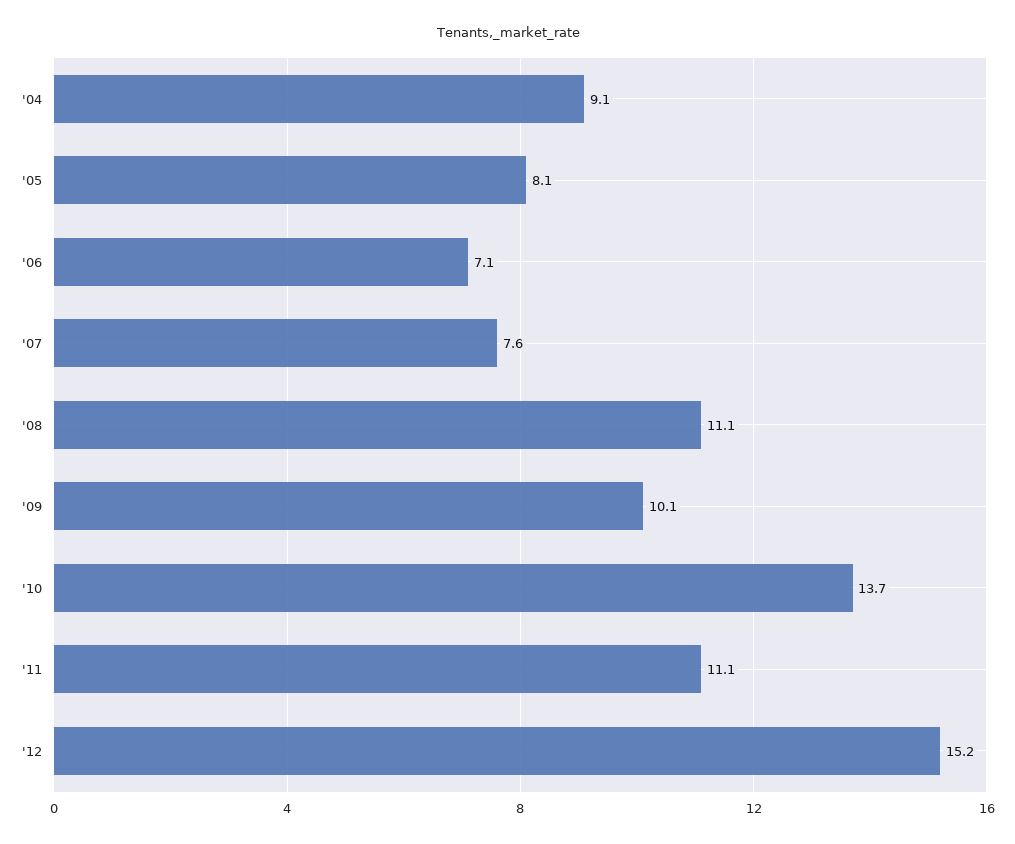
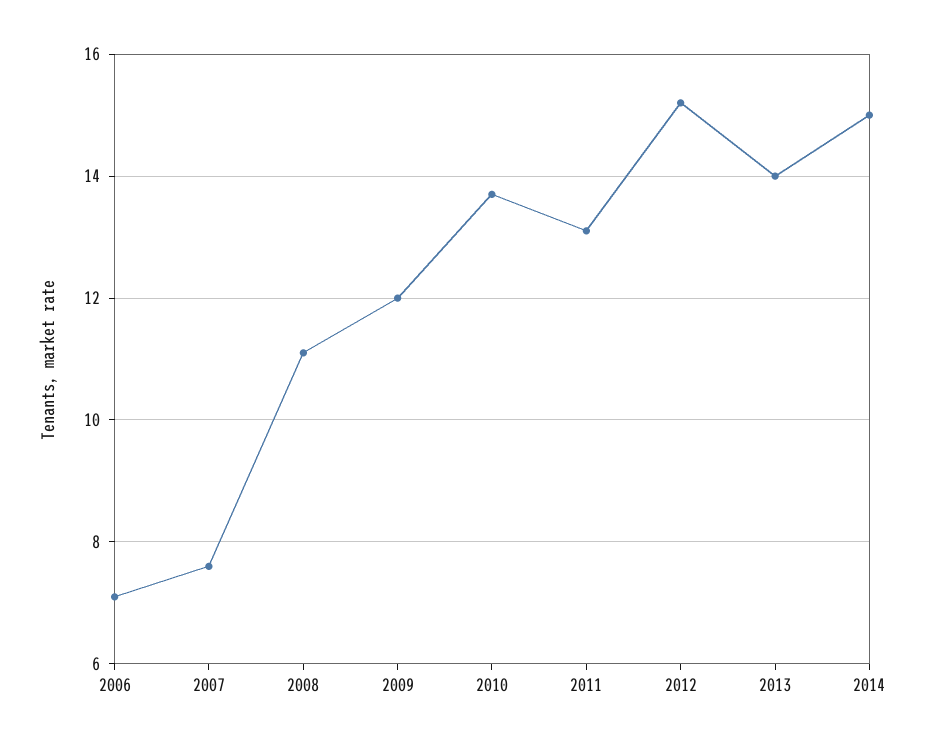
'04: 9.1 -> none
'05: 8.1 -> none
'09: 10.1 -> 12
'11: 11.1 -> 13
2013: none -> 14
2014: none -> 15

